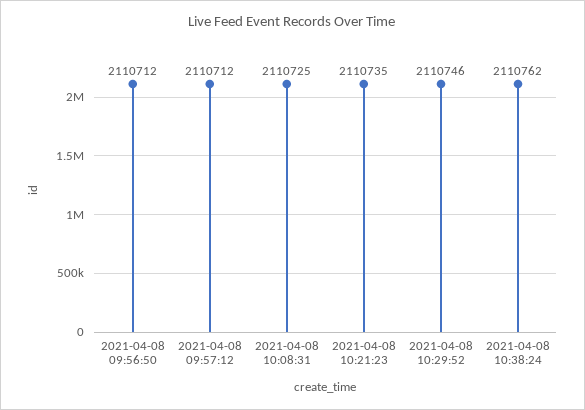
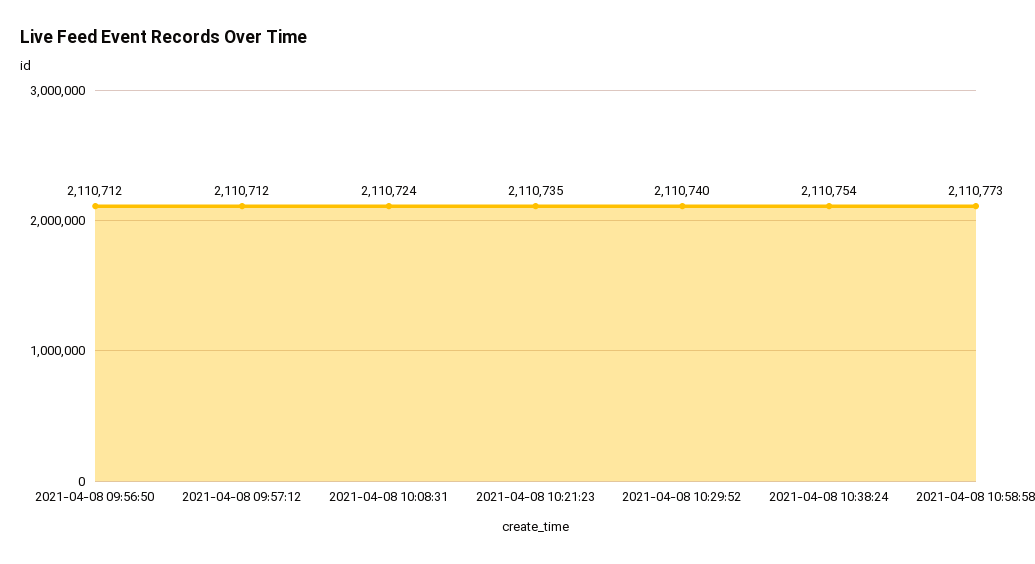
2021-04-08 10:08:31: 2110725 -> 2110724
2021-04-08 10:29:52: 2110746 -> 2110740
2021-04-08 10:38:24: 2110762 -> 2110754
2021-04-08 10:58:58: none -> 2110773

